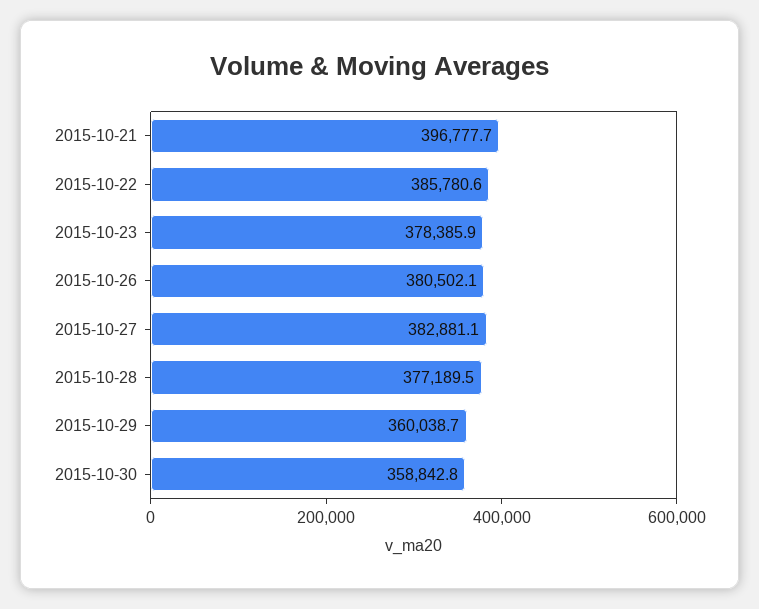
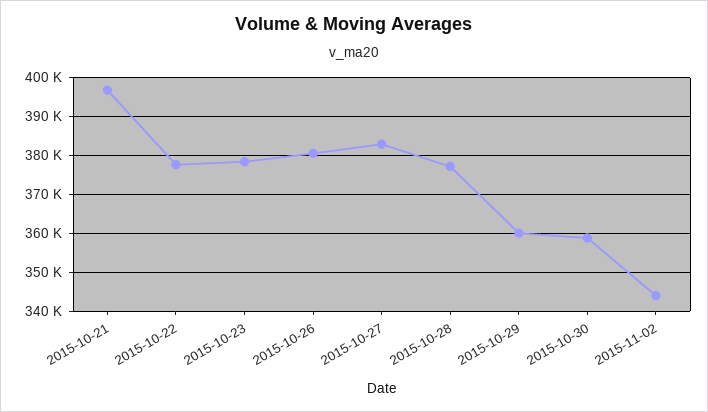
2015-10-22: 385780.6 -> 378000
2015-11-02: none -> 344000

